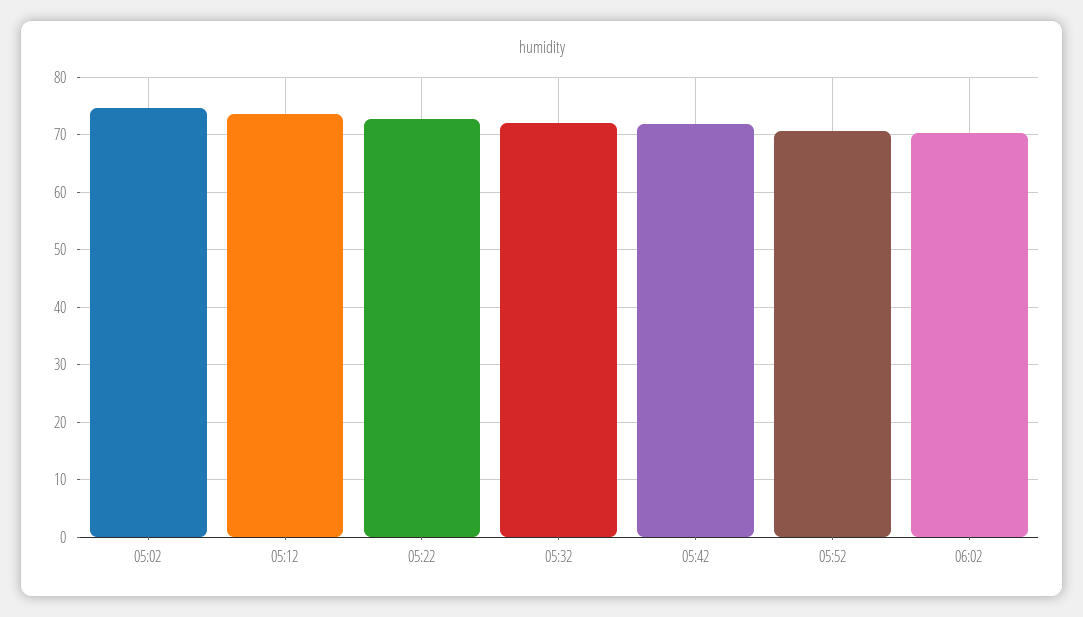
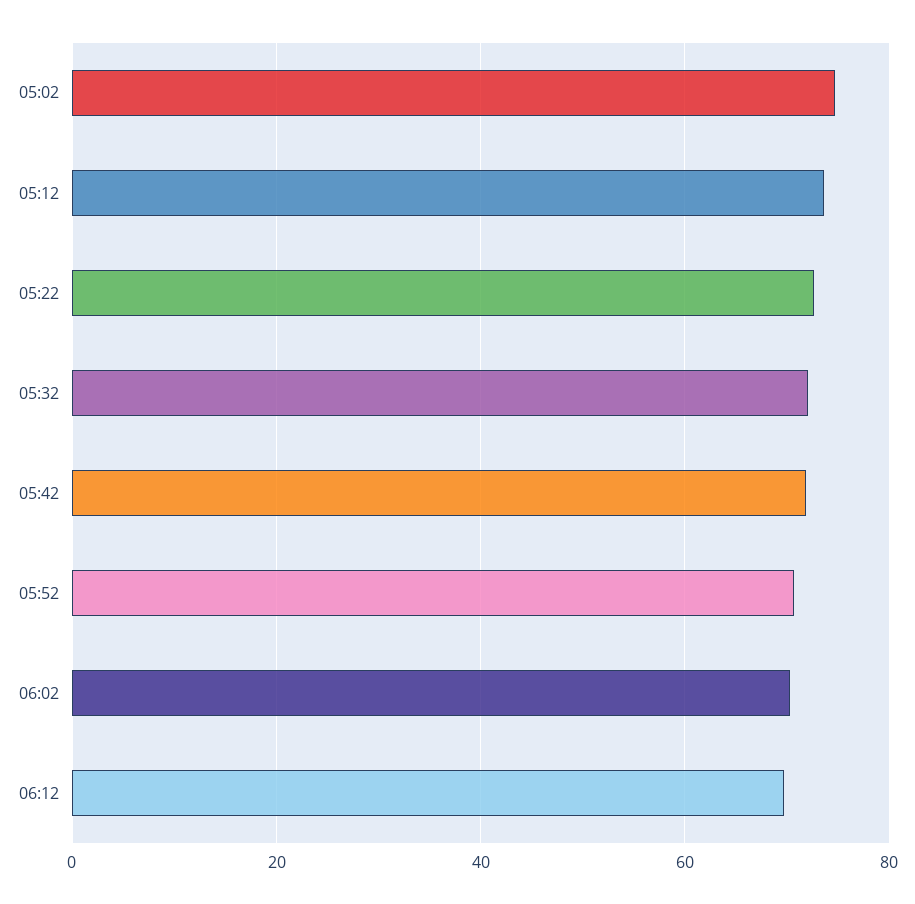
06:12: none -> 70

